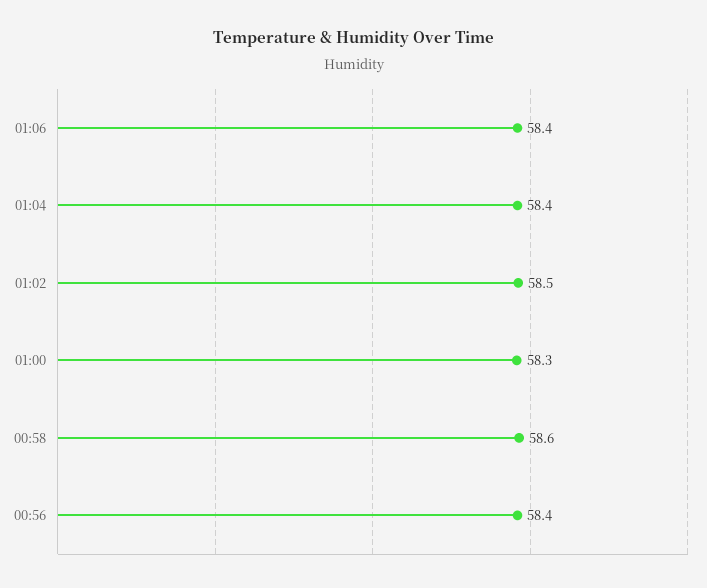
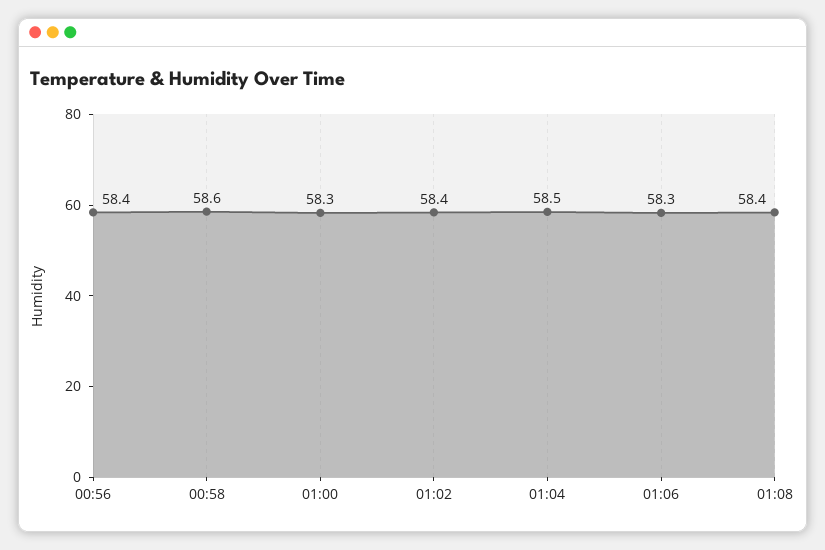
01:06: 58.4 -> 58.3
01:04: 58.4 -> 58.5
01:02: 58.5 -> 58.4
01:08: none -> 58.4

